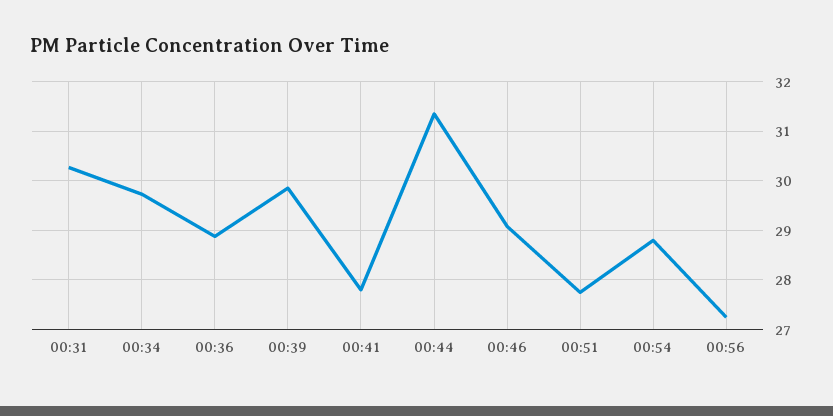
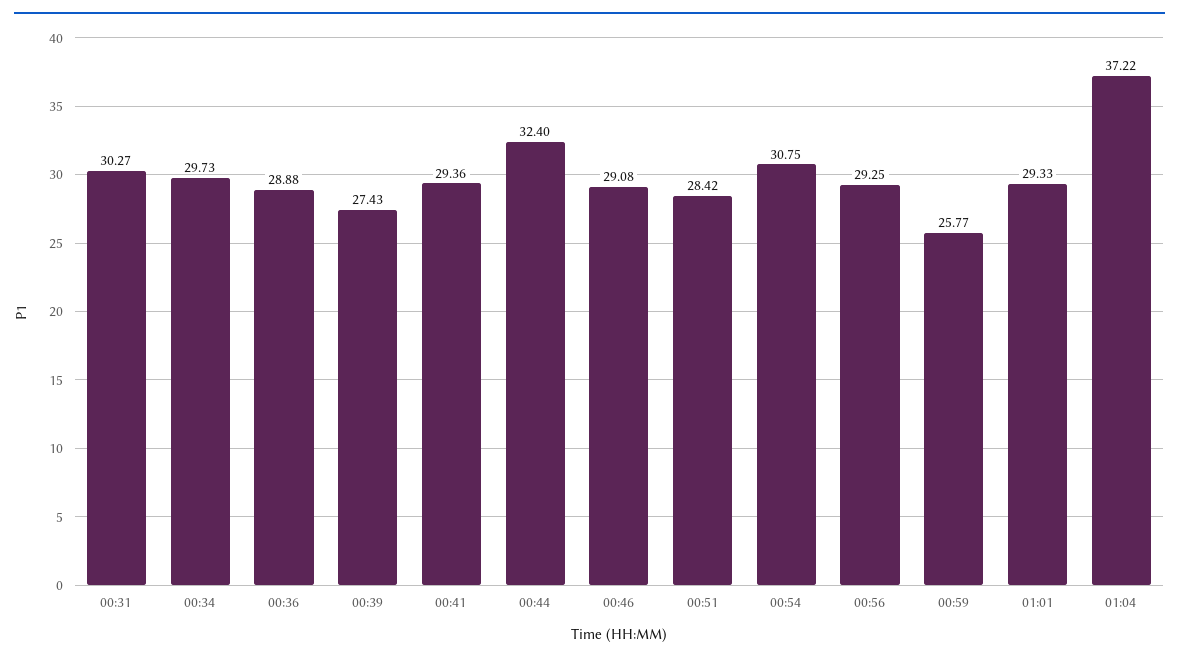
00:39: 29.8 -> 27.43
00:41: 27.8 -> 29.36
00:44: 31.4 -> 32.4
00:51: 27.8 -> 28.42
00:54: 28.8 -> 30.75
00:56: 27.2 -> 29.25
00:59: none -> 25.77
01:01: none -> 29.33
01:04: none -> 37.22

